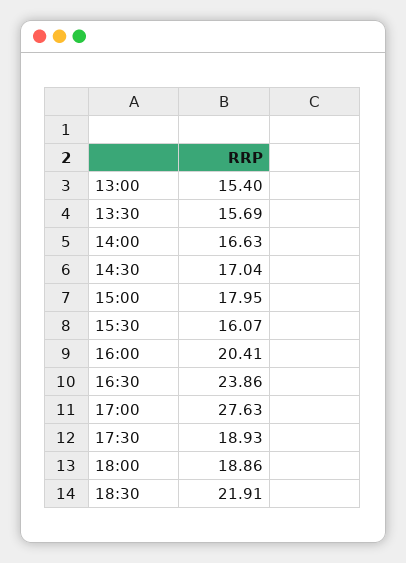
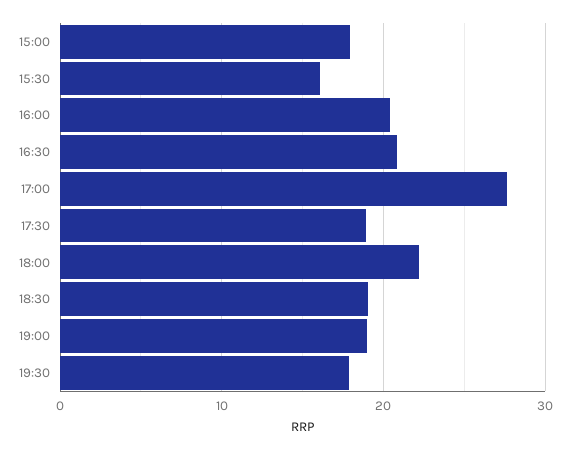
13:00: 15.4 -> none
13:30: 15.69 -> none
14:00: 16.63 -> none
14:30: 17.04 -> none
16:30: 23.86 -> 21
18:00: 18.86 -> 22
18:30: 21.91 -> 19
19:00: none -> 19
19:30: none -> 18

